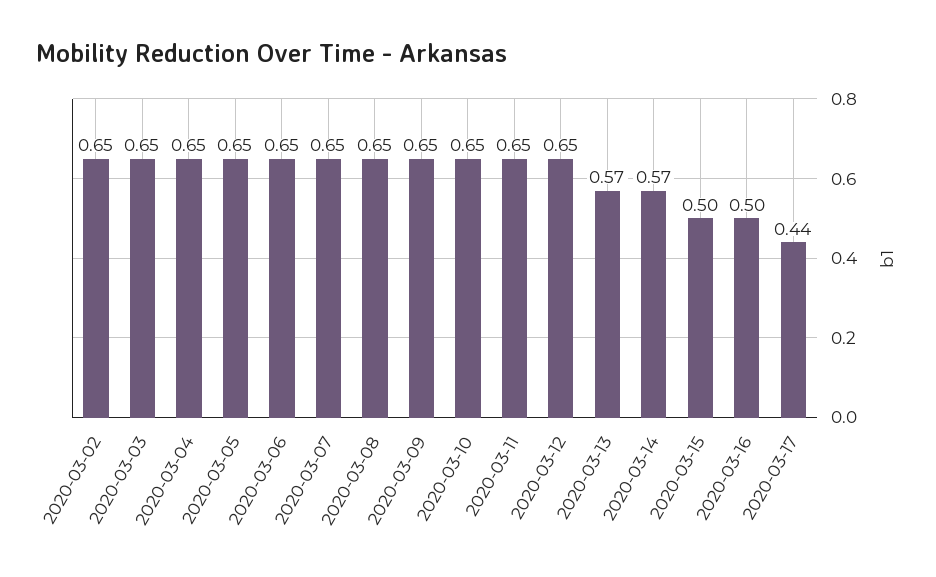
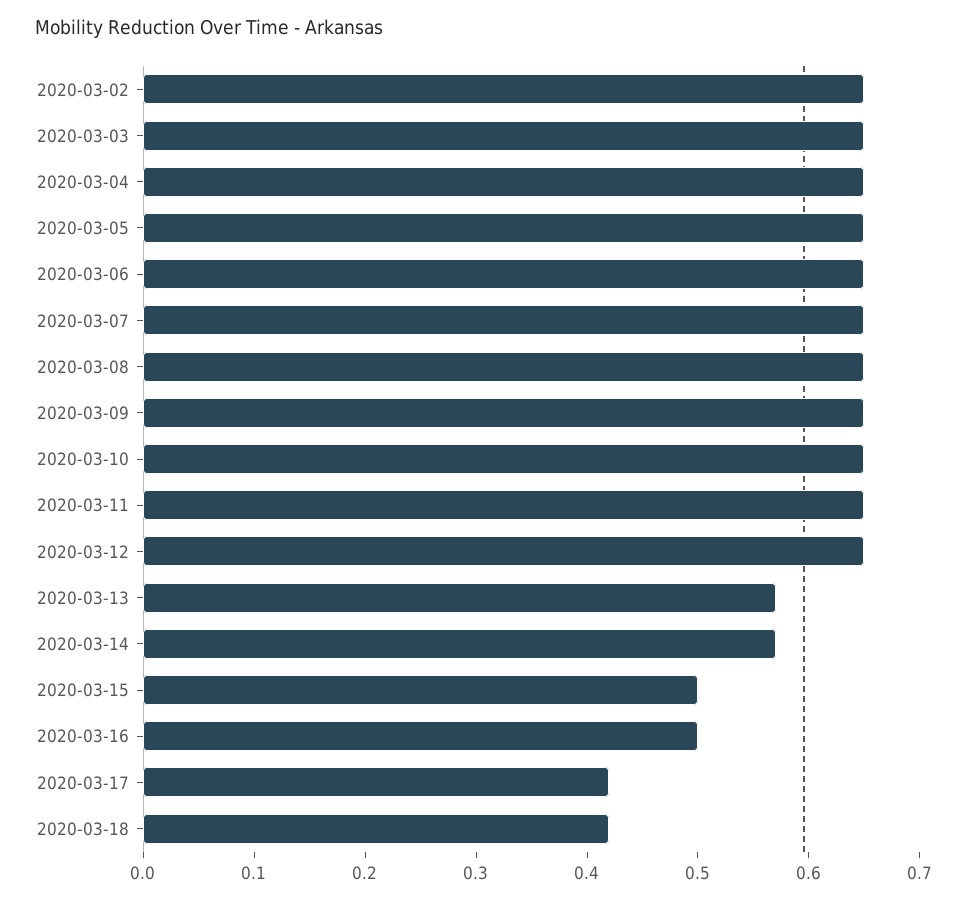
2020-03-17: 0.44 -> 0.42
2020-03-18: none -> 0.42

